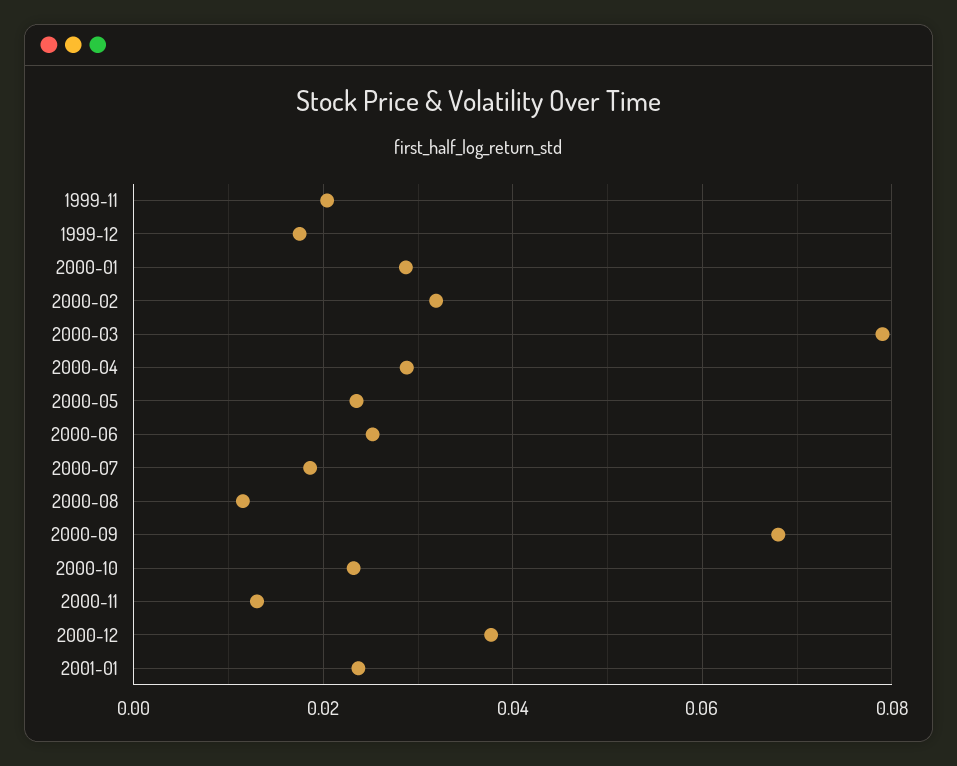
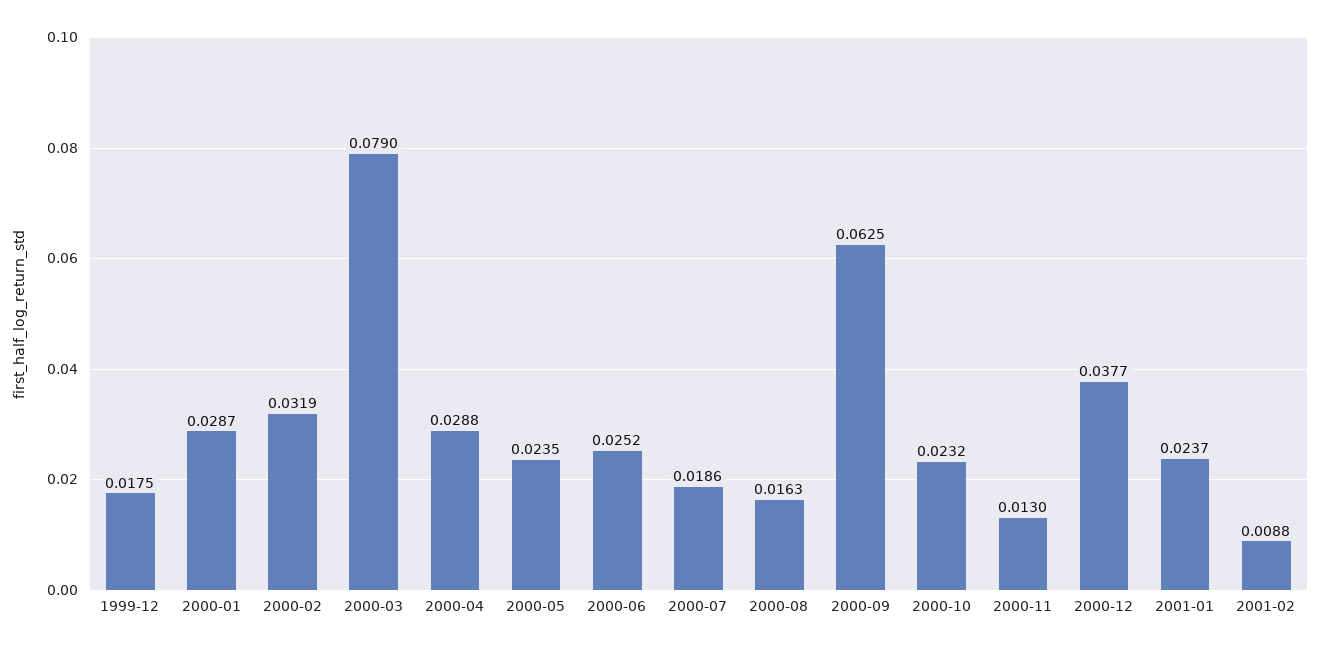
1999-11: 0.02 -> none
2000-08: 0.012 -> 0.0163
2000-09: 0.068 -> 0.0625
2001-02: none -> 0.0088

